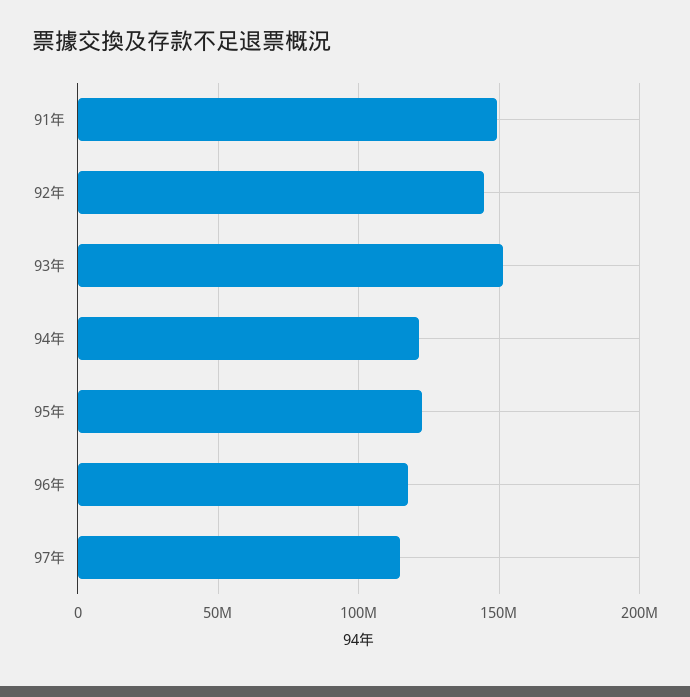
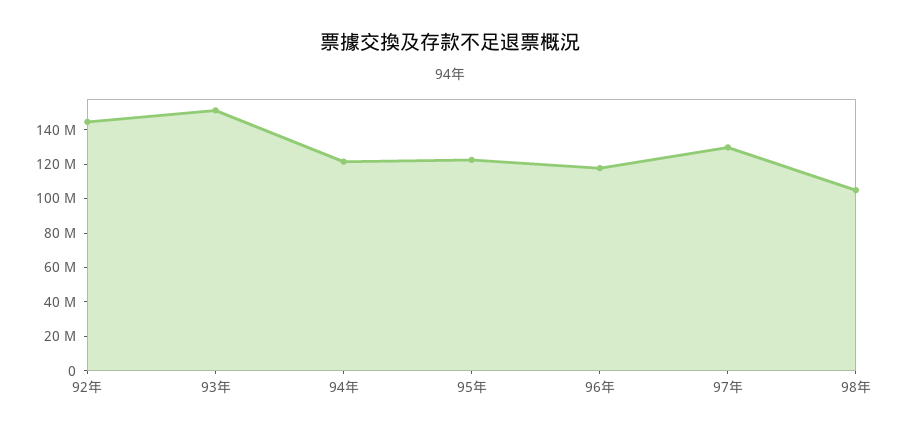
91年: 150000000 -> none
97年: 115000000 -> 130000000
98年: none -> 105000000

